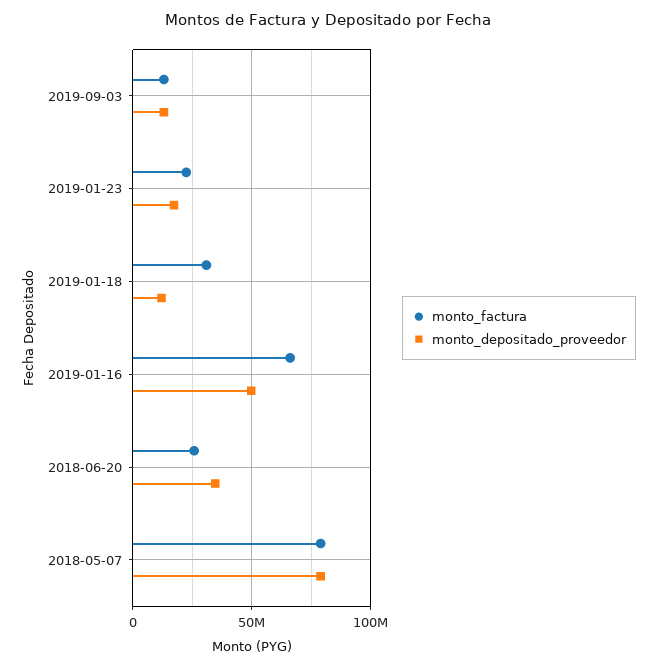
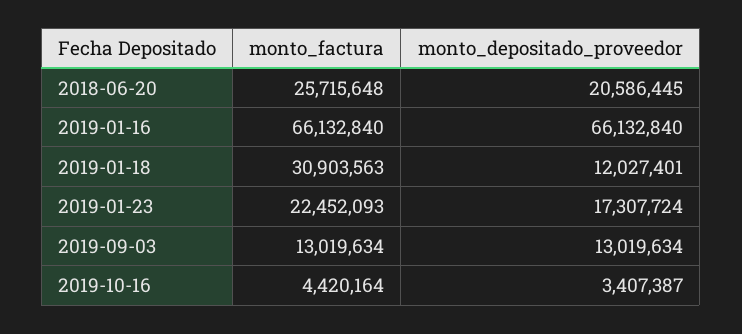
monto_depositado_proveedor, 2019-01-16: 50000000 -> 66132840
monto_depositado_proveedor, 2018-06-20: 35000000 -> 20586445
monto_factura, 2018-05-07: 80000000 -> none
monto_depositado_proveedor, 2018-05-07: 80000000 -> none
monto_factura, 2019-10-16: none -> 4420164
monto_depositado_proveedor, 2019-10-16: none -> 3407387

